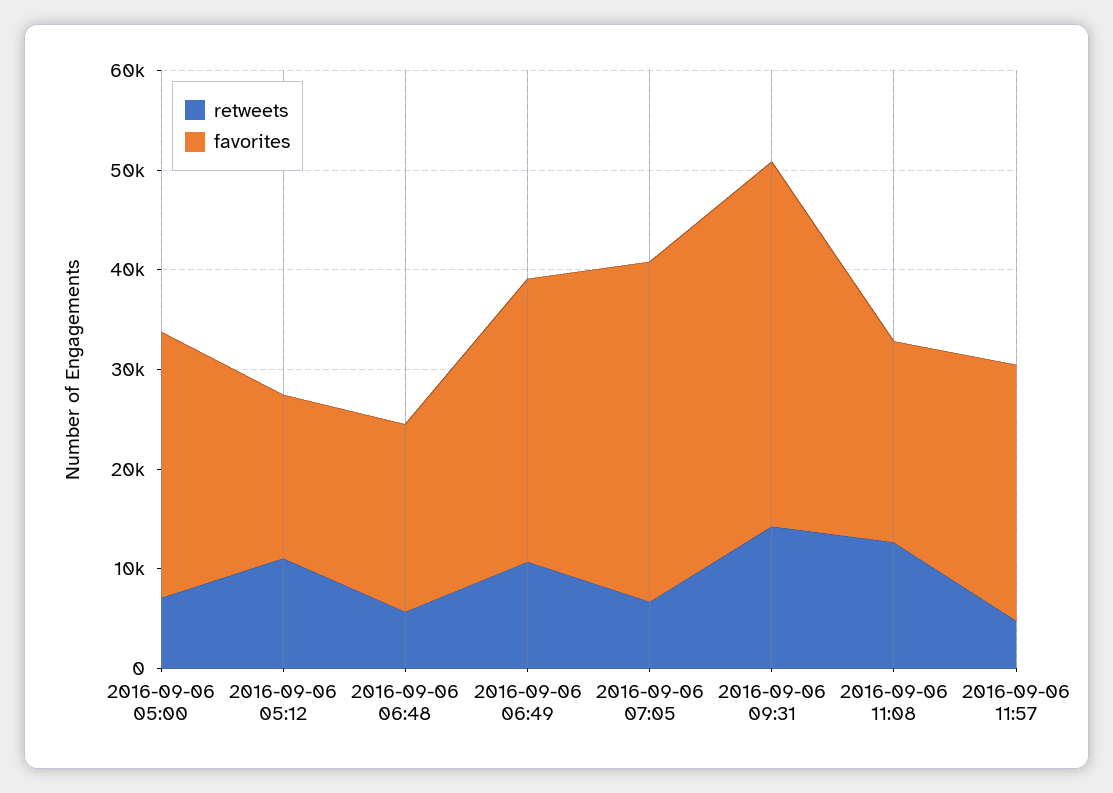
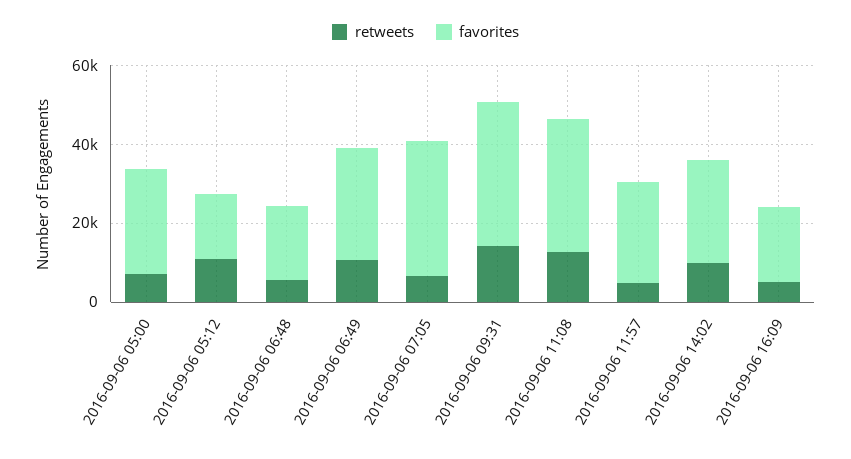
favorites, 2016-09-06 11:08: 20000 -> 35000
retweets, 2016-09-06 14:02: none -> 10000
favorites, 2016-09-06 14:02: none -> 25000
retweets, 2016-09-06 16:09: none -> 5000
favorites, 2016-09-06 16:09: none -> 20000

